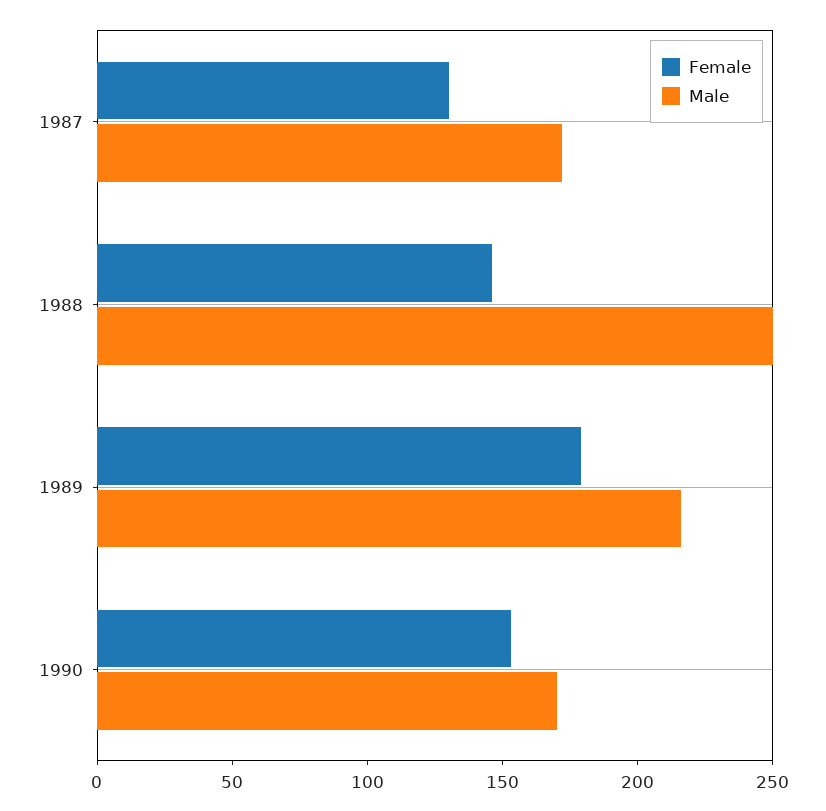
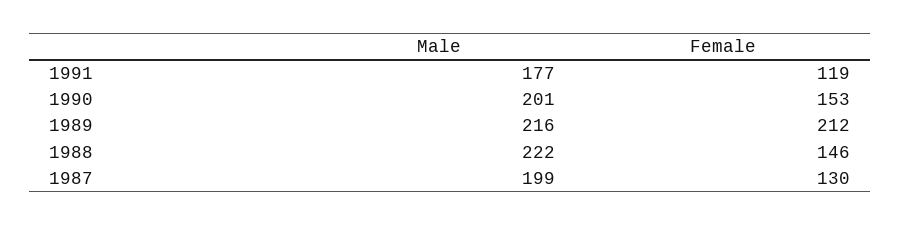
Male, 1987: 170 -> 199
Male, 1988: 250 -> 222
Female, 1989: 180 -> 212
Male, 1990: 170 -> 201
Male, 1991: none -> 177
Female, 1991: none -> 119

